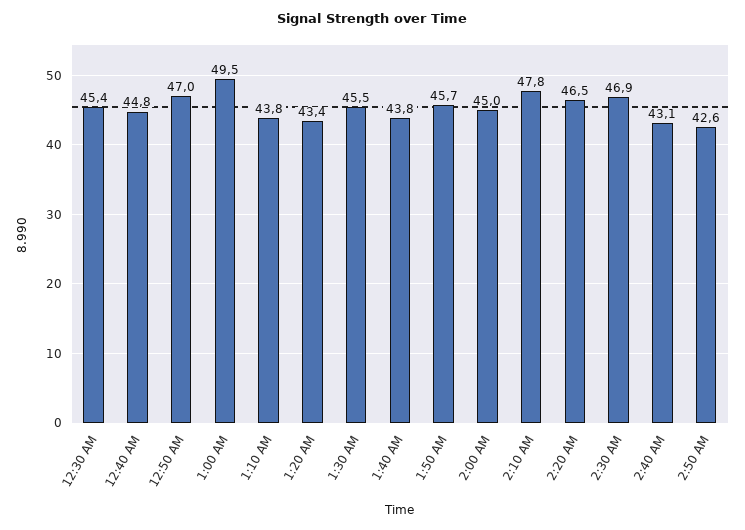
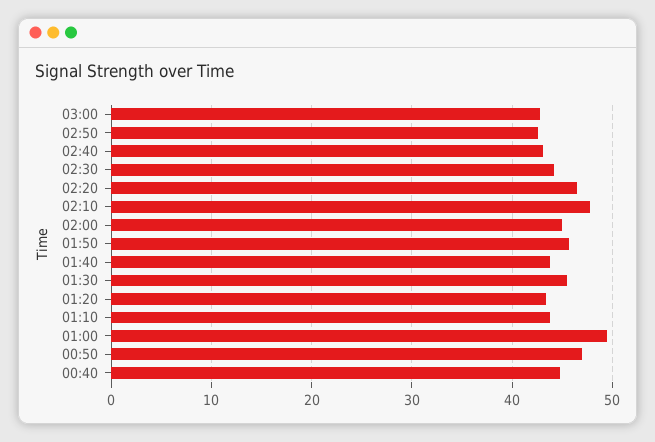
12:30 AM: 45.4 -> none
2:30 AM: 46.9 -> 44
03:00: none -> 43

